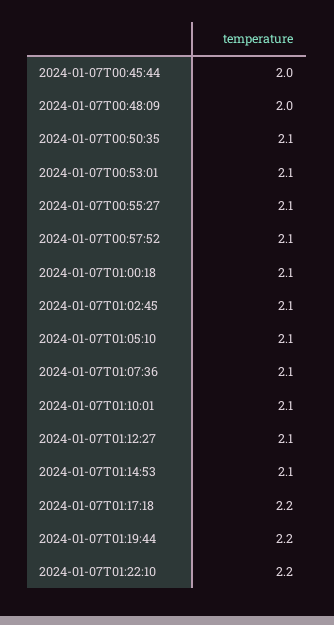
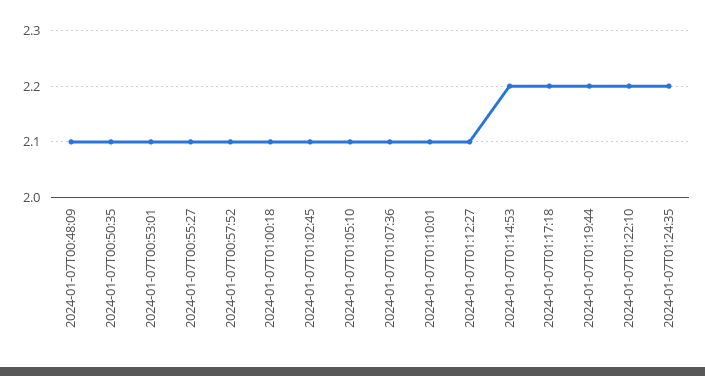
2024-01-07T00:45:44: 2 -> none
2024-01-07T00:48:09: 2 -> 2.1
2024-01-07T01:14:53: 2.1 -> 2.2
2024-01-07T01:24:35: none -> 2.2

